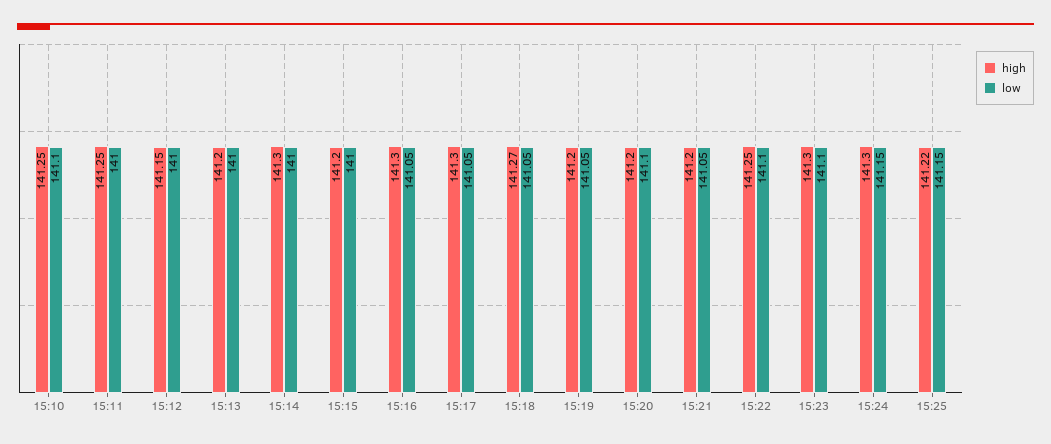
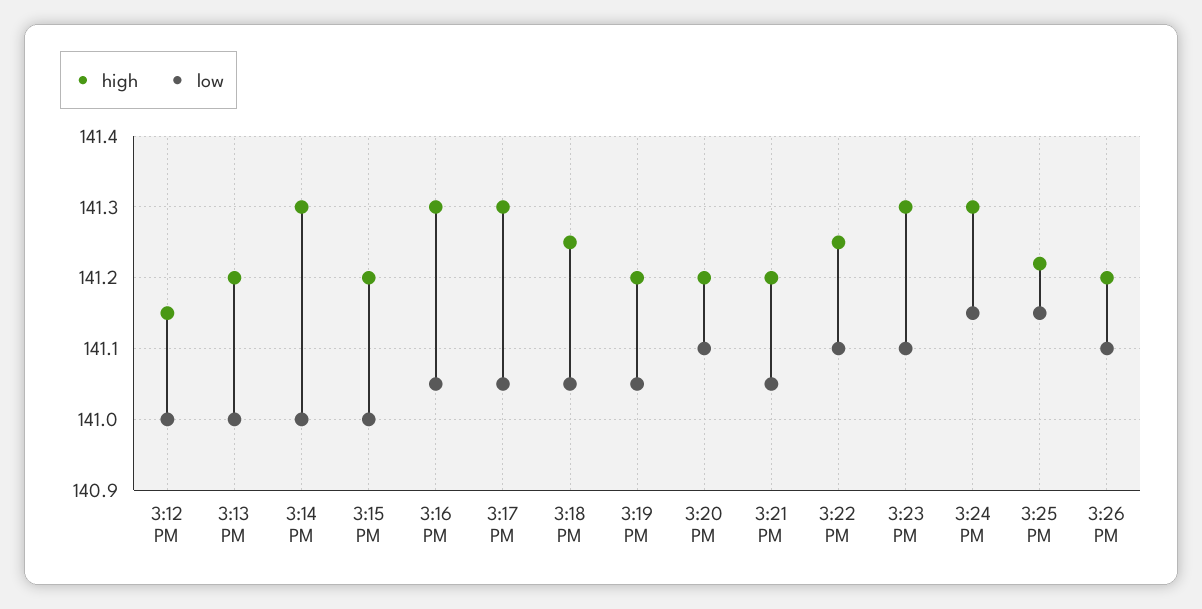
high, 15:10: 141.25 -> none
low, 15:10: 141.1 -> none
high, 15:11: 141.25 -> none
low, 15:11: 141 -> none
high, 15:18: 141.27 -> 141.25
high, 3:26 PM: none -> 141.2
low, 3:26 PM: none -> 141.1

